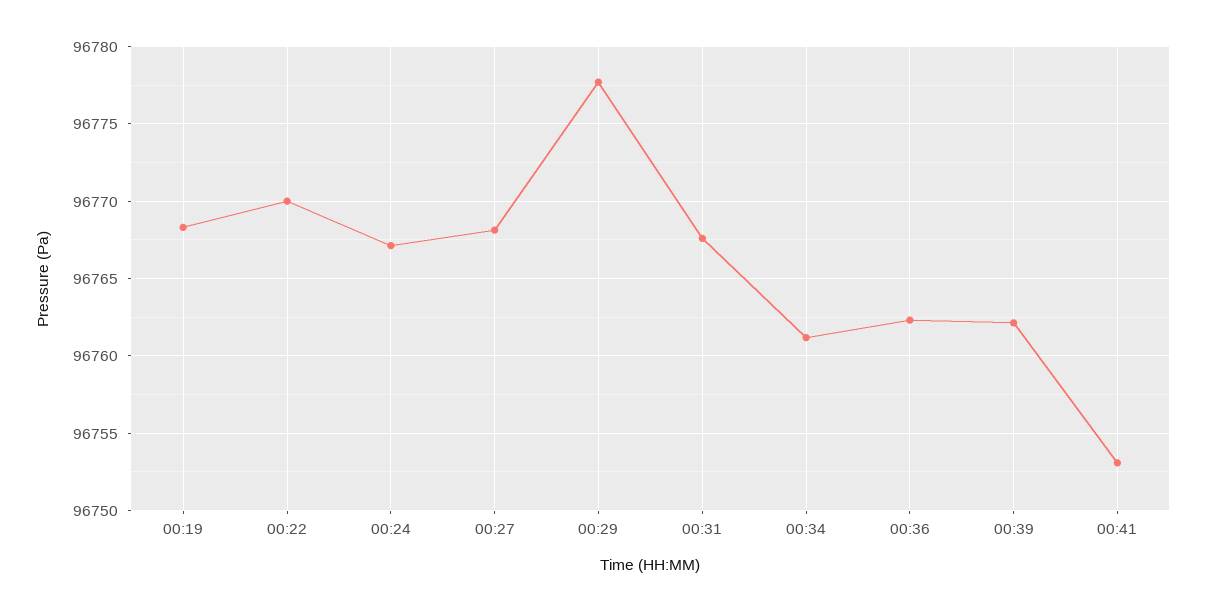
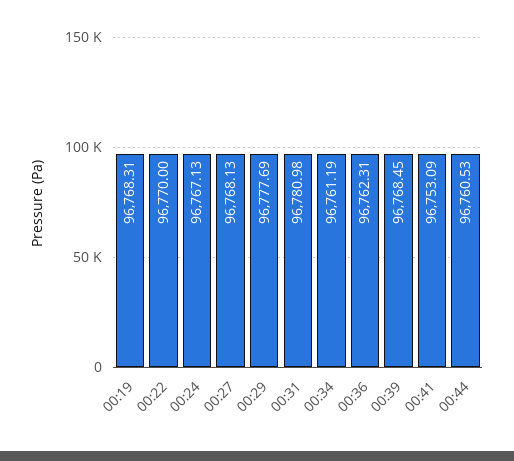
00:31: 96767.5 -> 96780.98
00:39: 96762 -> 96768.45
00:44: none -> 96760.53

